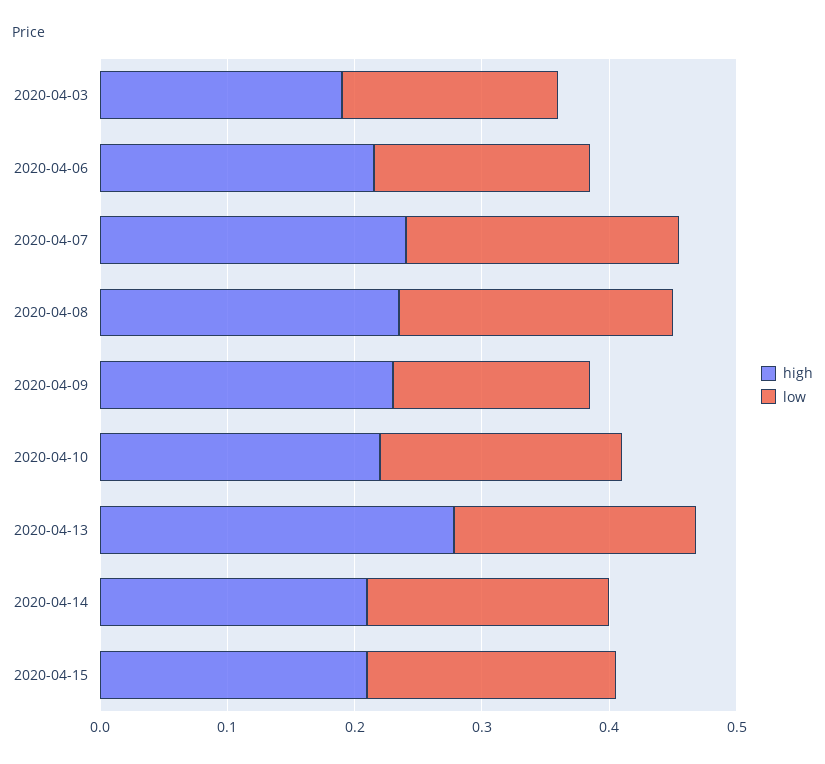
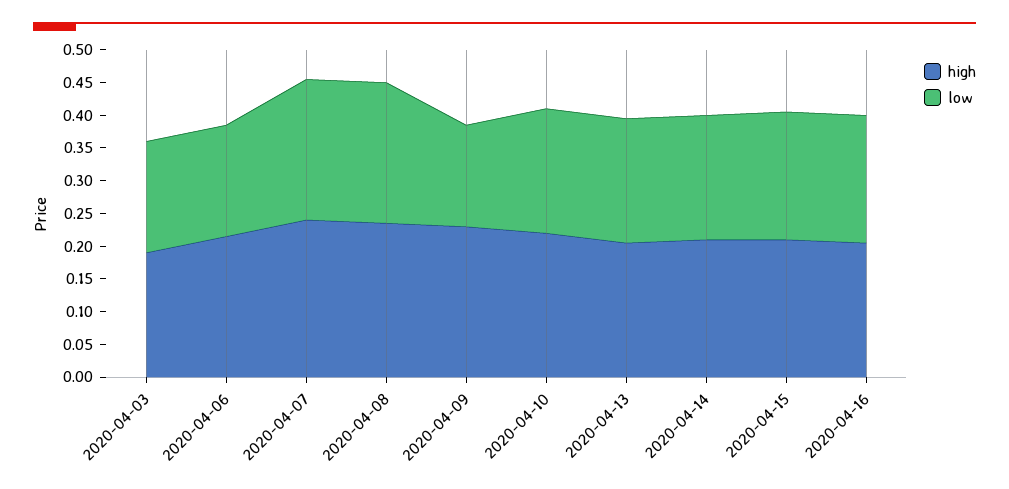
high, 2020-04-13: 0.28 -> 0.2
high, 2020-04-16: none -> 0.2
low, 2020-04-16: none -> 0.2

